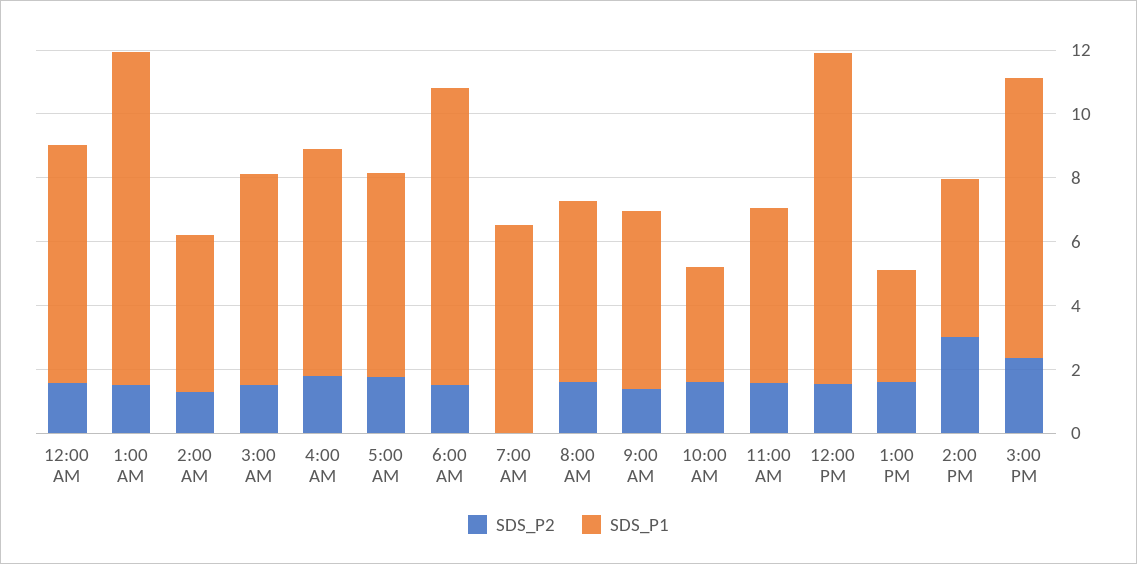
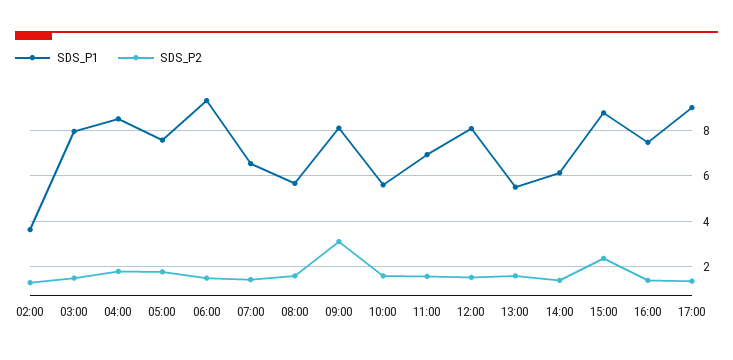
SDS_P2, 12:00 AM: 1.5 -> none
SDS_P1, 12:00 AM: 7.5 -> none
SDS_P2, 1:00 AM: 1.5 -> none
SDS_P1, 1:00 AM: 10.5 -> none
SDS_P1, 2:00 AM: 5 -> 3.5
SDS_P1, 3:00 AM: 6.5 -> 8
SDS_P1, 4:00 AM: 7 -> 8.5
SDS_P1, 5:00 AM: 6.5 -> 7.5
SDS_P2, 7:00 AM: 0 -> 1.5
SDS_P2, 9:00 AM: 1.5 -> 3
SDS_P1, 9:00 AM: 5.5 -> 8
SDS_P1, 10:00 AM: 3.5 -> 5.5
SDS_P1, 11:00 AM: 5.5 -> 7
SDS_P1, 12:00 PM: 10.5 -> 8
SDS_P1, 1:00 PM: 3.5 -> 5.5
SDS_P2, 2:00 PM: 3 -> 1.5
SDS_P1, 2:00 PM: 5 -> 6
SDS_P1, 16:00: none -> 7.5
SDS_P2, 16:00: none -> 1.5
SDS_P1, 17:00: none -> 9
SDS_P2, 17:00: none -> 1.5

